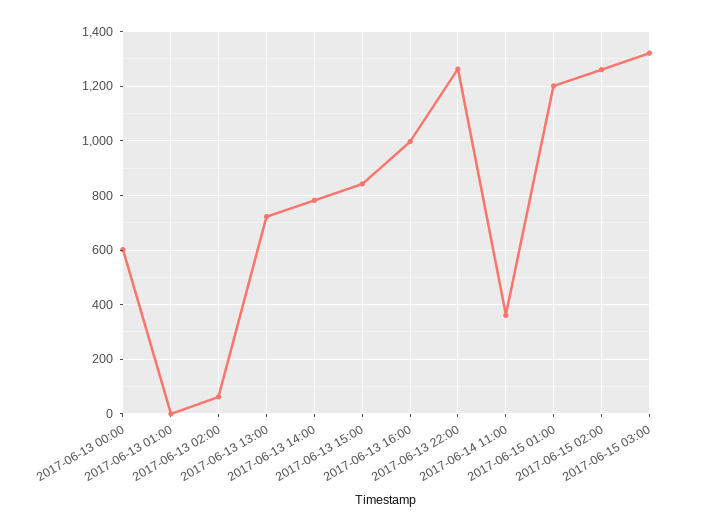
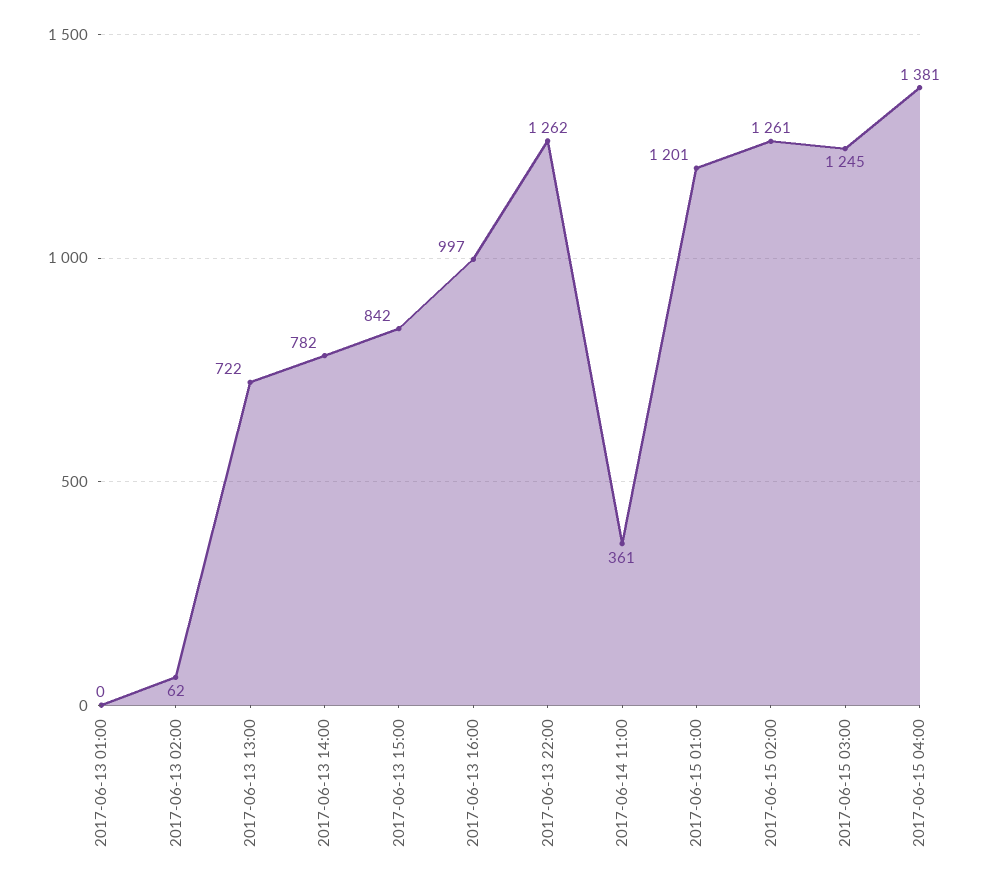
2017-06-13 00:00: 600 -> none
2017-06-15 03:00: 1325 -> 1245
2017-06-15 04:00: none -> 1381

